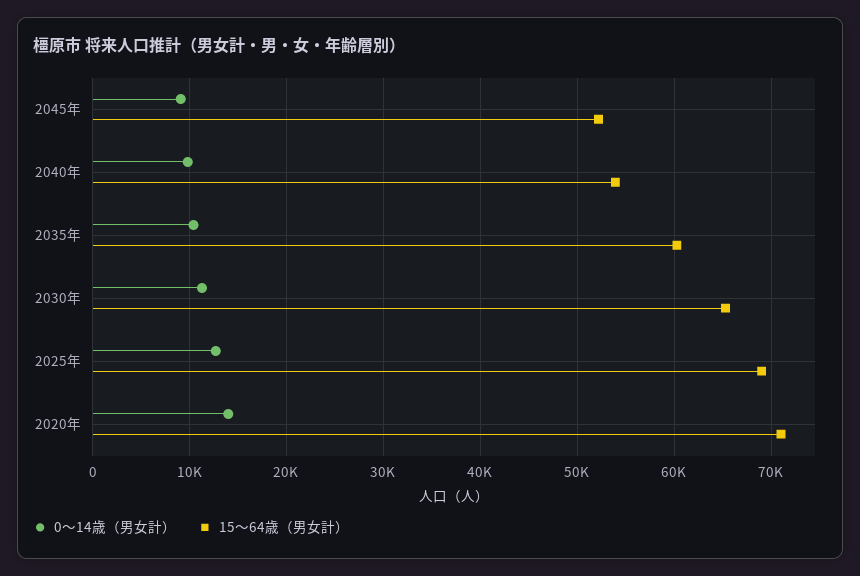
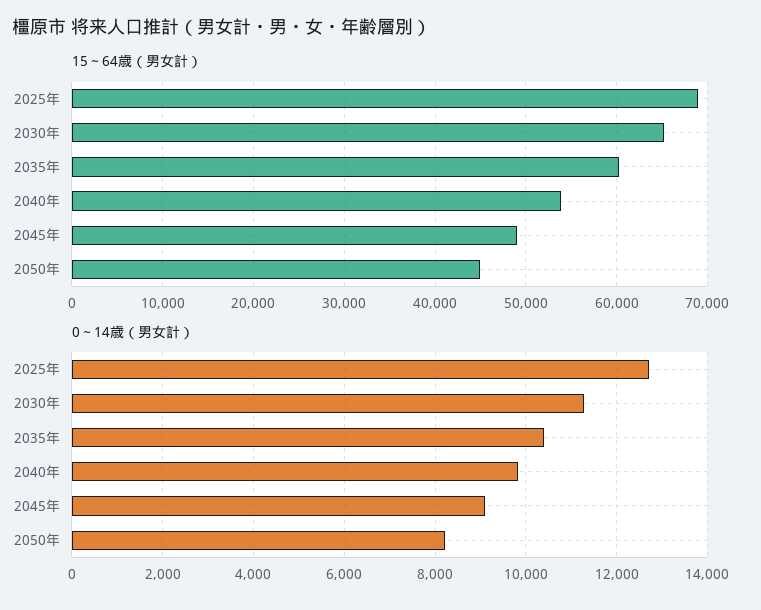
15～64歳（男女計）, 2045年: 52000 -> 49000
0～14歳（男女計）, 2020年: 14000 -> none
15～64歳（男女計）, 2020年: 71000 -> none
15～64歳（男女計）, 2050年: none -> 45000
0～14歳（男女計）, 2050年: none -> 8200

